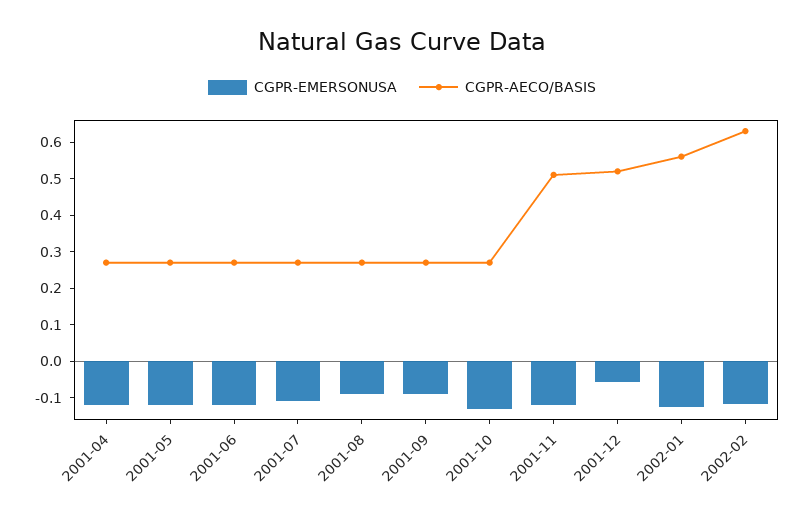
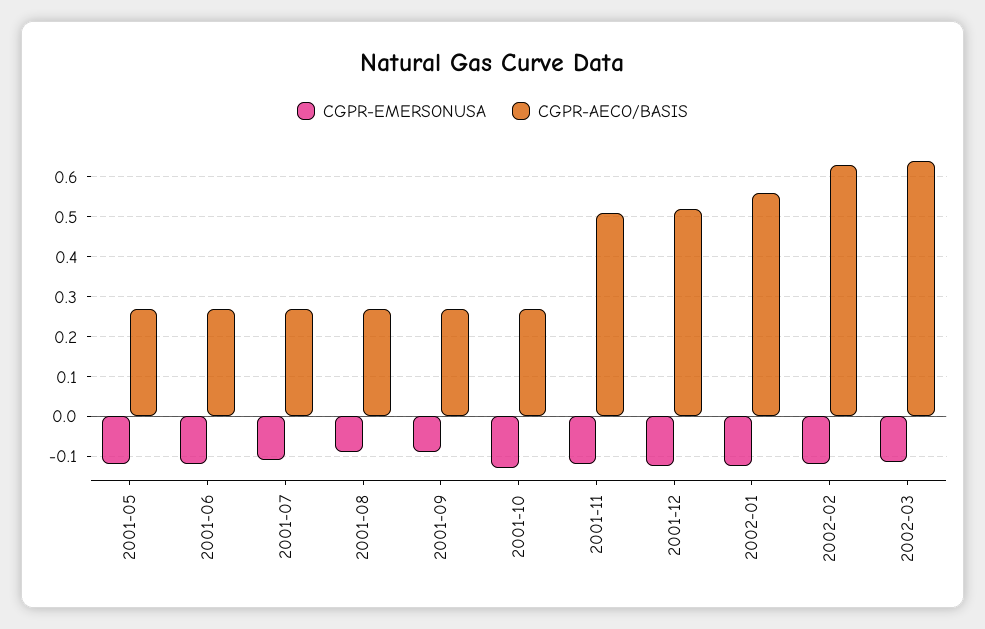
CGPR-EMERSONUSA, 2001-04: -0.125 -> none
CGPR-AECO/BASIS, 2001-04: 0.275 -> none
CGPR-EMERSONUSA, 2001-12: -0.05 -> -0.12
CGPR-EMERSONUSA, 2002-03: none -> -0.12
CGPR-AECO/BASIS, 2002-03: none -> 0.64

